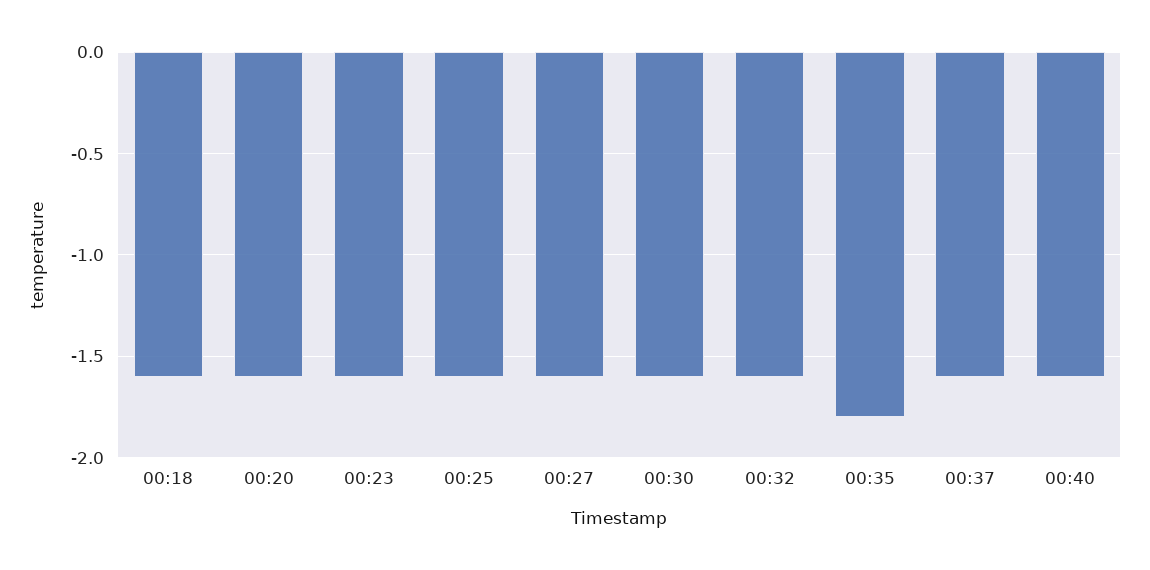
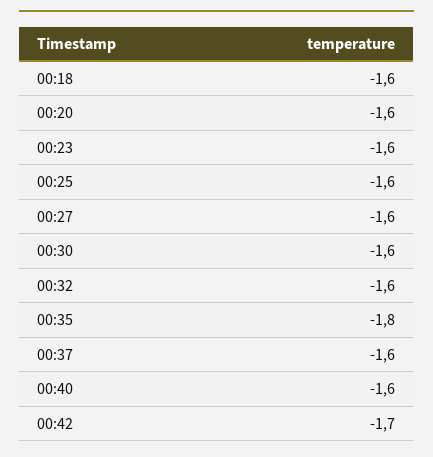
00:42: none -> -1.7

